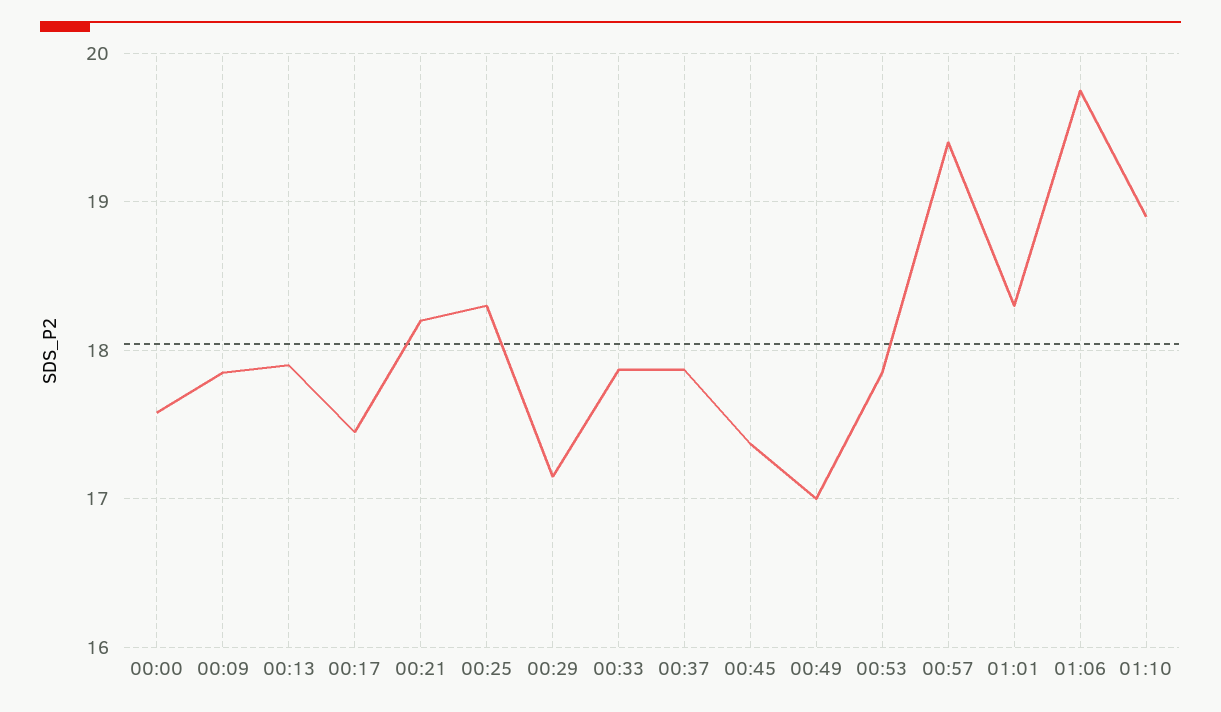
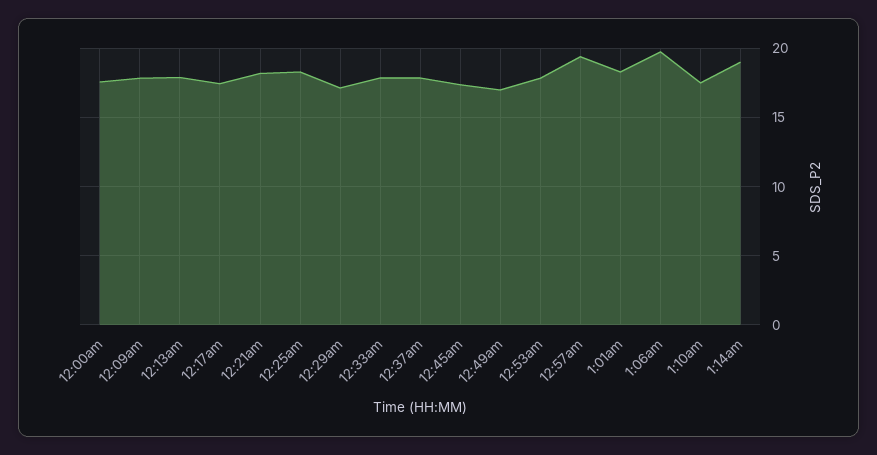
01:10: 18.9 -> 17.5
1:14am: none -> 19

